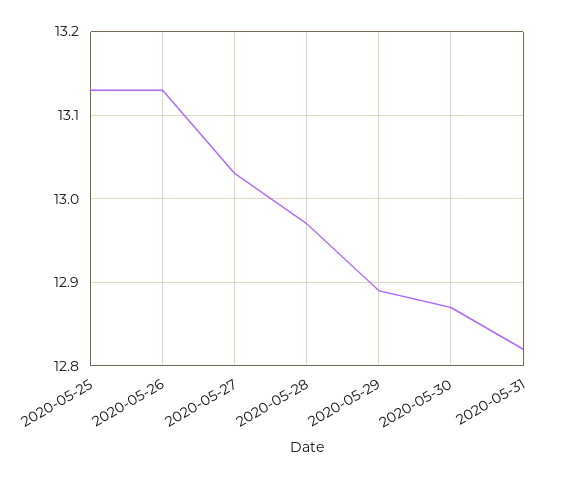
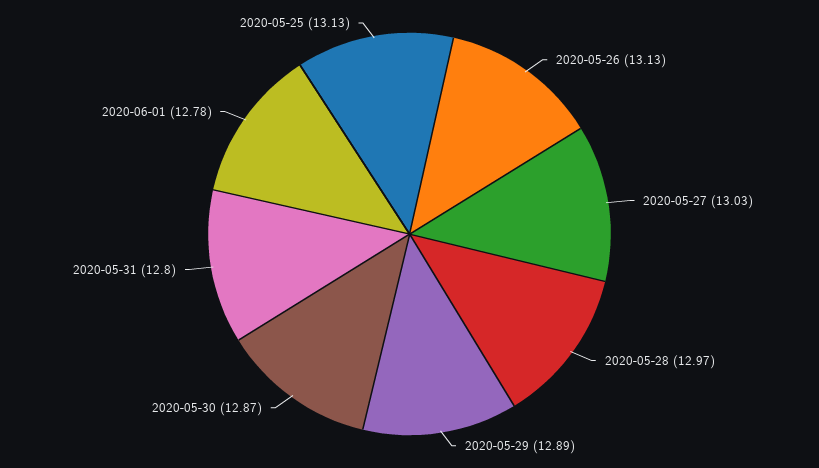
2020-05-31: 12.82 -> 12.8
2020-06-01: none -> 12.78

